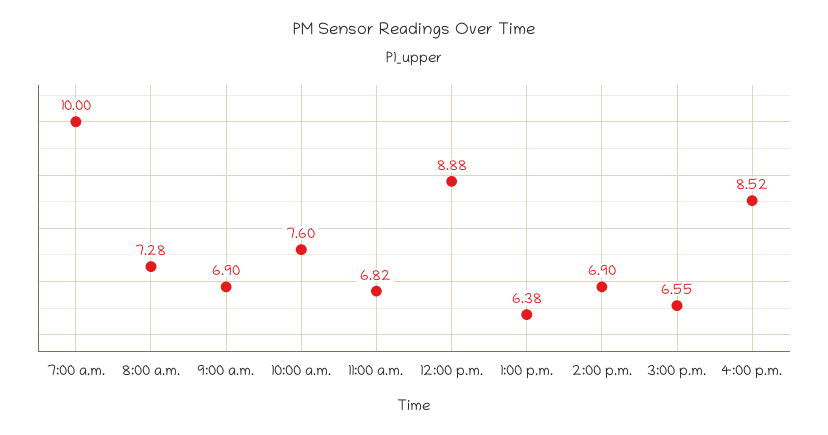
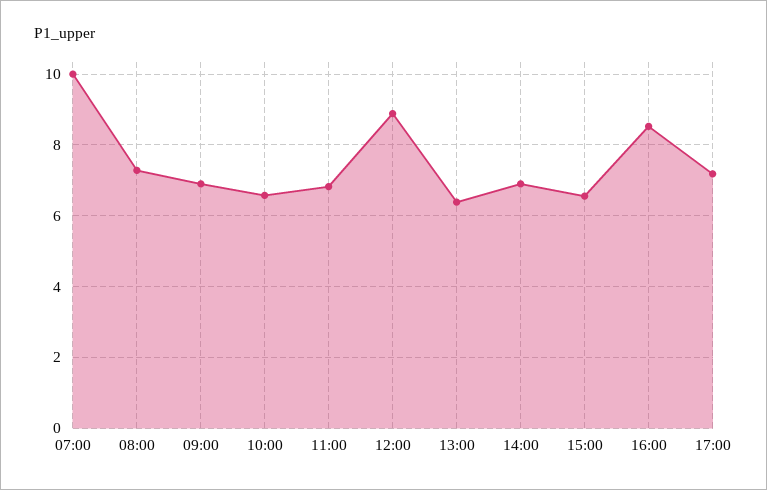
10:00 a.m.: 7.6 -> 6.6
17:00: none -> 7.2

